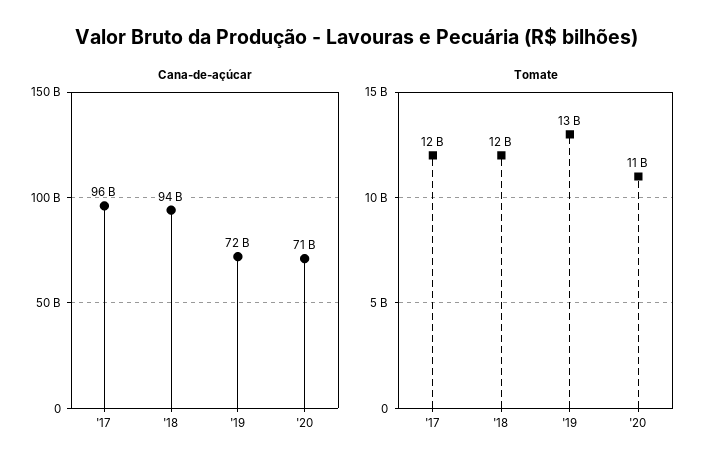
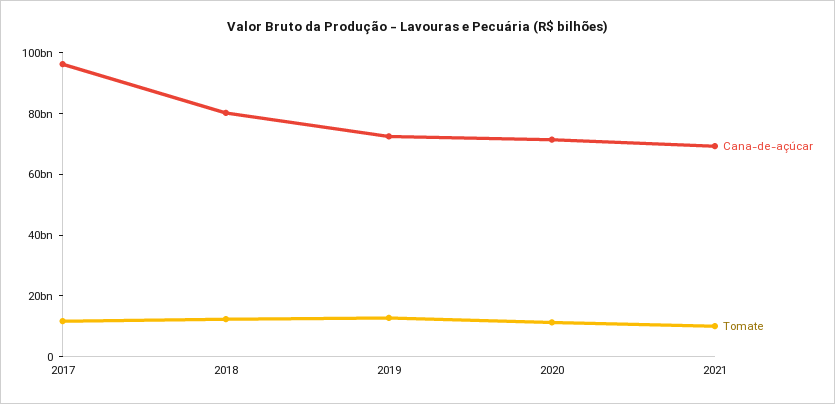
Cana-de-açúcar, '18: 94000000000 -> 80000000000
Cana-de-açúcar, 2021: none -> 70000000000
Tomate, 2021: none -> 10000000000

